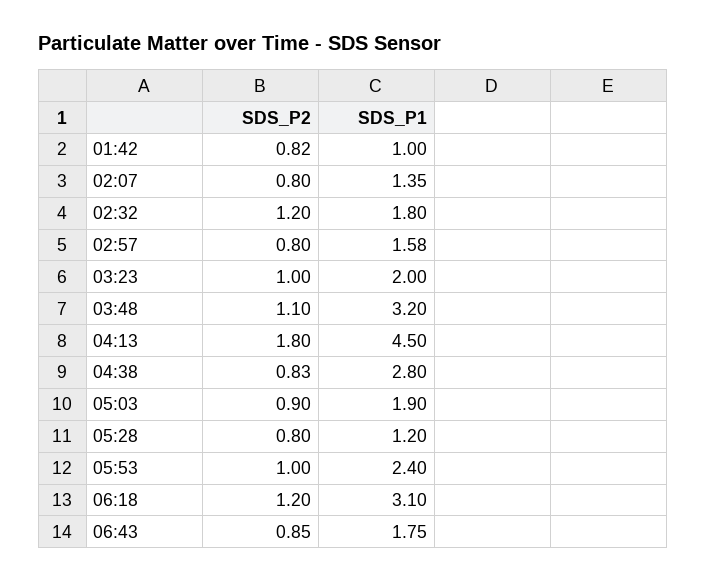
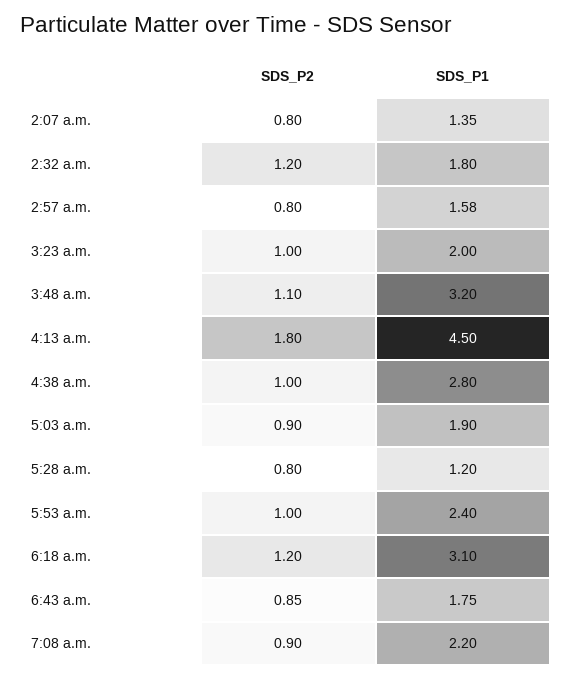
SDS_P2, 01:42: 0.82 -> none
SDS_P1, 01:42: 1 -> none
SDS_P2, 04:38: 0.83 -> 1
SDS_P2, 7:08 a.m.: none -> 0.9
SDS_P1, 7:08 a.m.: none -> 2.2

